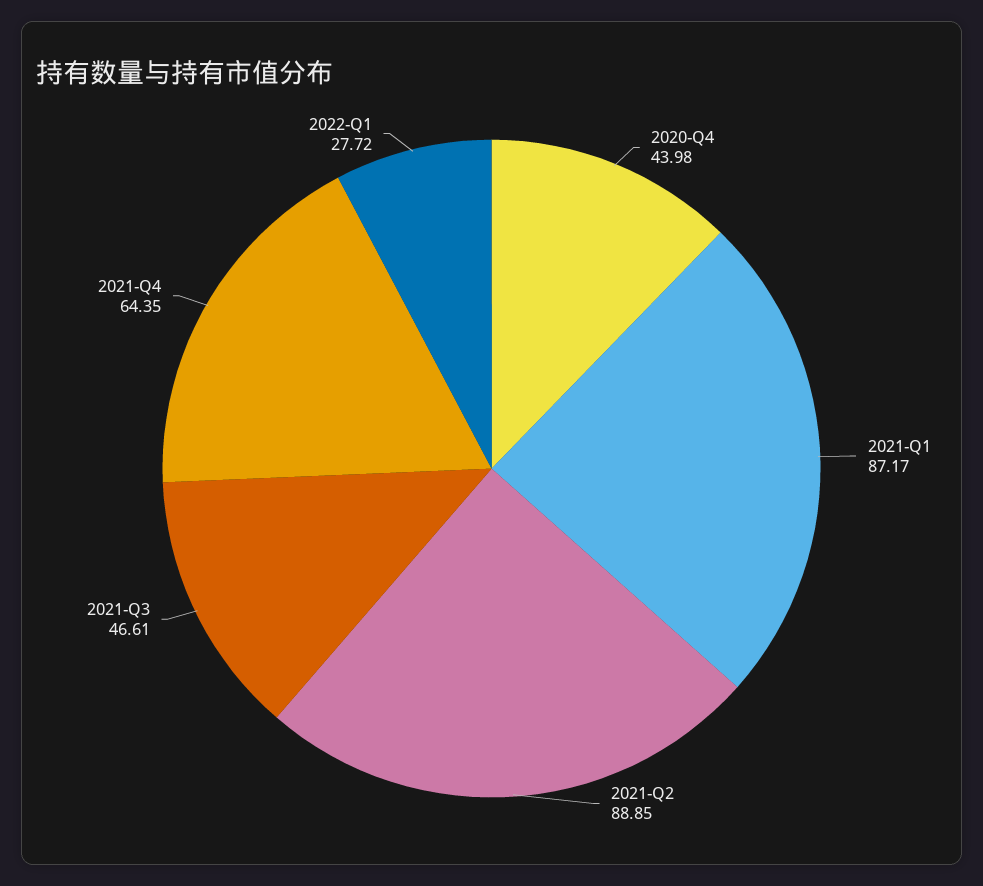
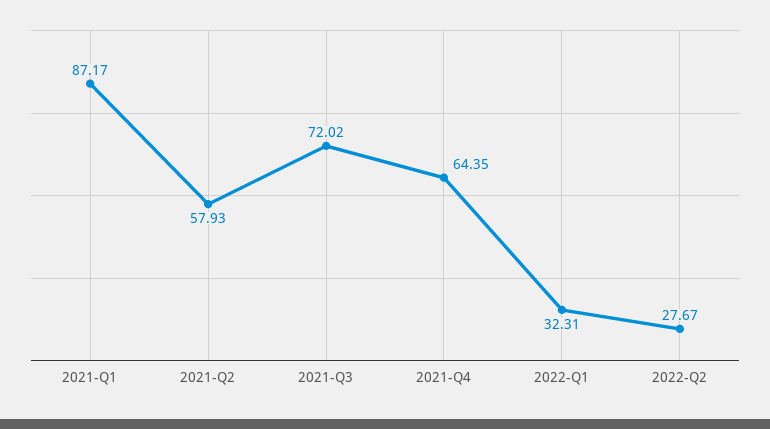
2020-Q4: 43.98 -> none
2021-Q2: 88.85 -> 57.93
2021-Q3: 46.61 -> 72.02
2022-Q1: 27.72 -> 32.31
2022-Q2: none -> 27.67

